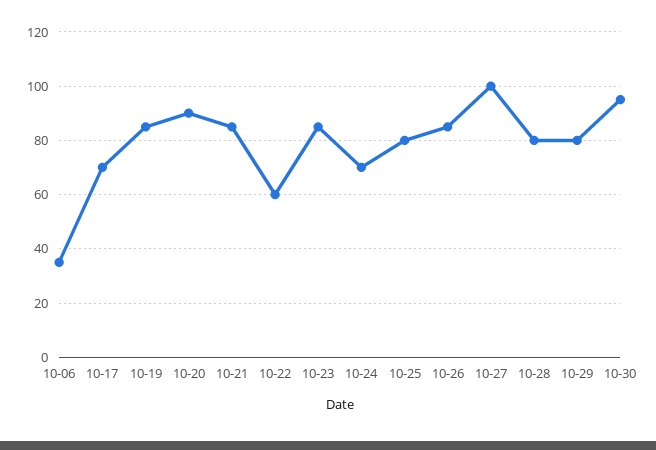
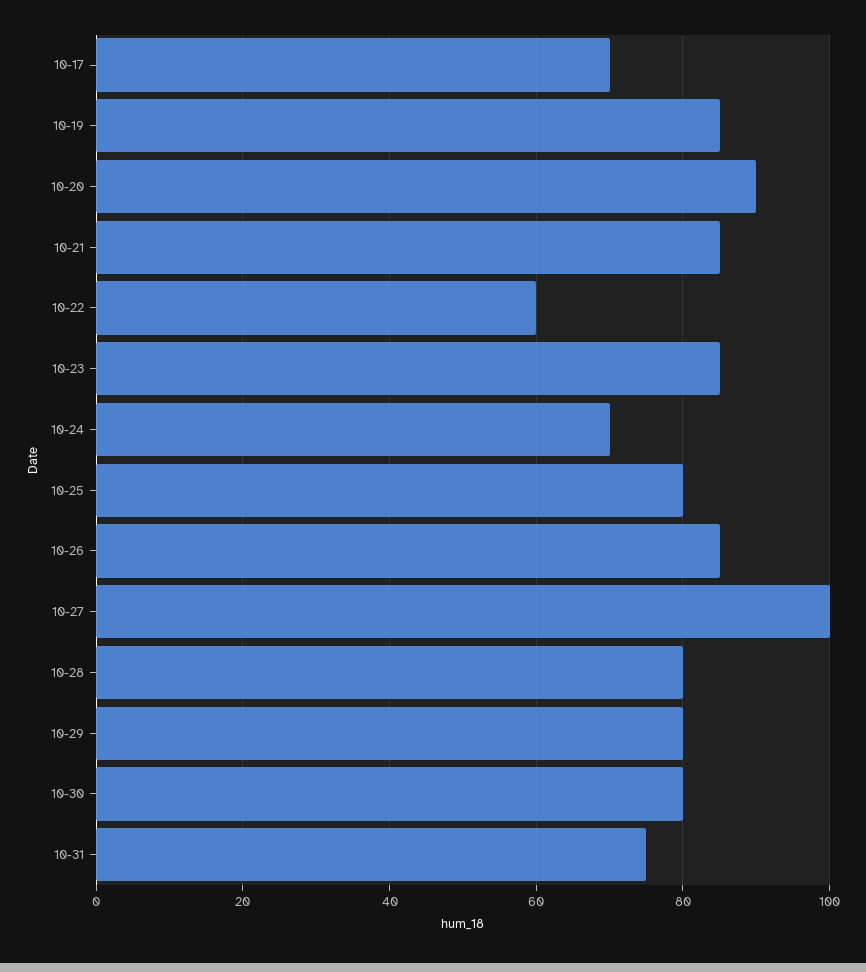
10-06: 35 -> none
10-30: 95 -> 80
10-31: none -> 75

